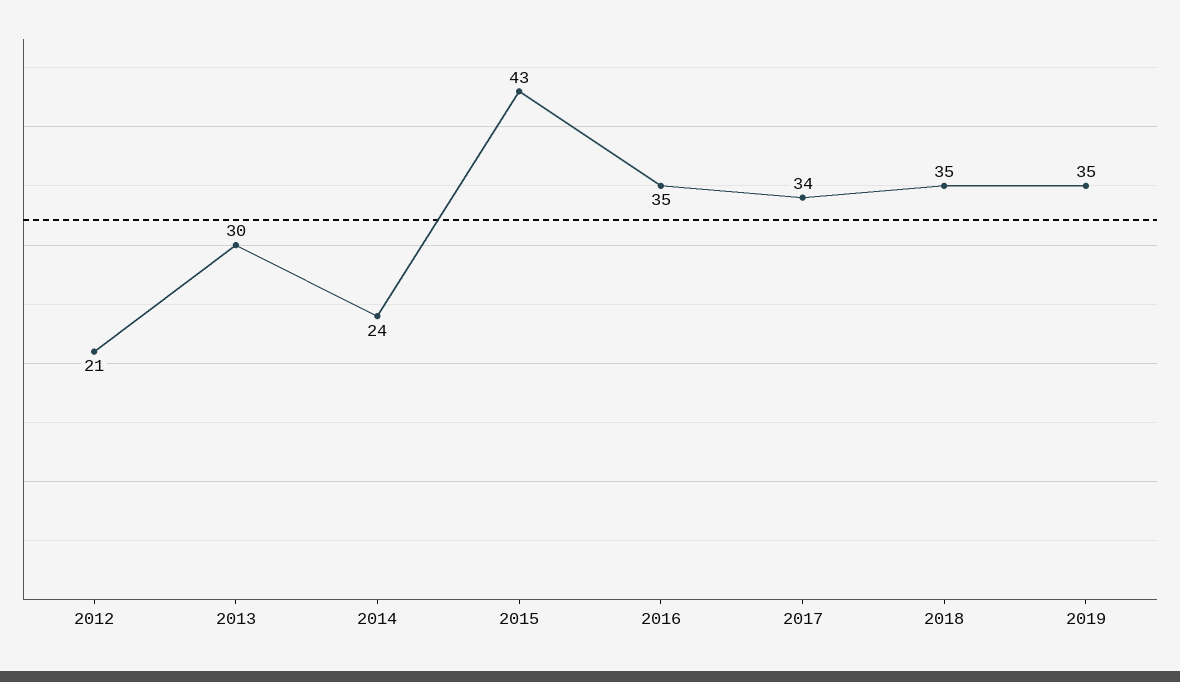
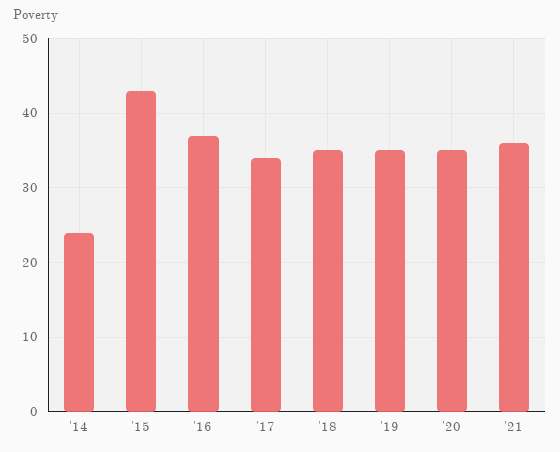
2012: 21 -> none
2013: 30 -> none
2016: 35 -> 37
'20: none -> 35
'21: none -> 36

